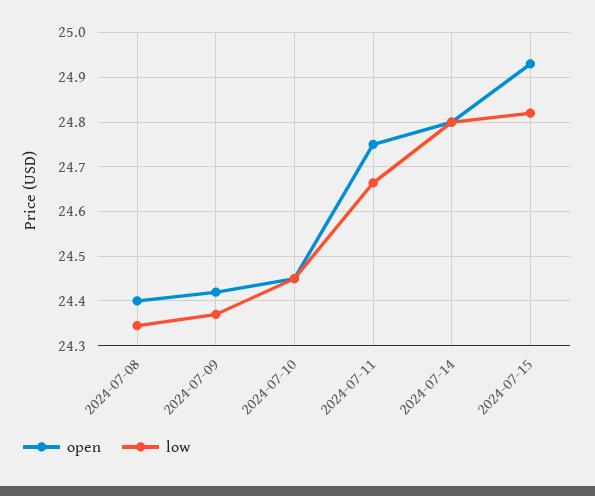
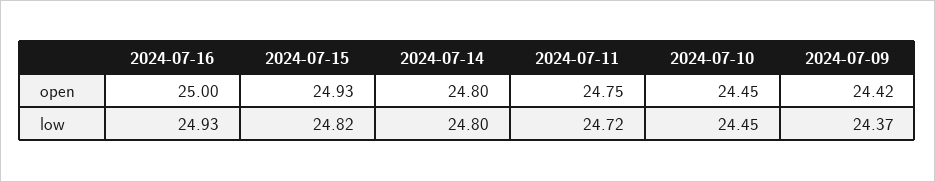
open, 2024-07-08: 24.4 -> none
low, 2024-07-08: 24.34 -> none
low, 2024-07-11: 24.66 -> 24.72
open, 2024-07-16: none -> 25
low, 2024-07-16: none -> 24.93

